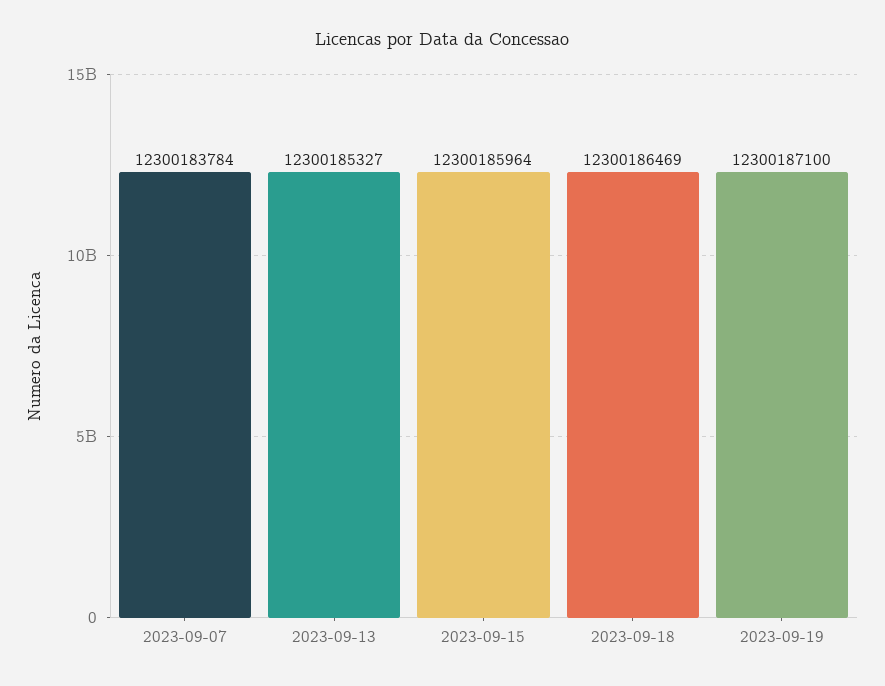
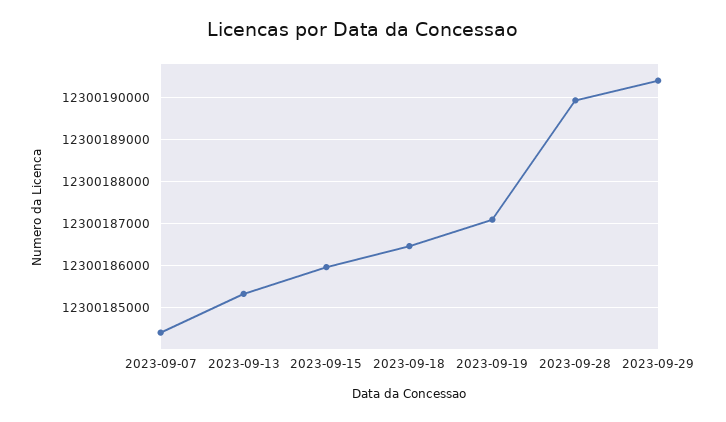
2023-09-07: 12300183784 -> 12300184400
2023-09-28: none -> 12300190000
2023-09-29: none -> 12300190400

